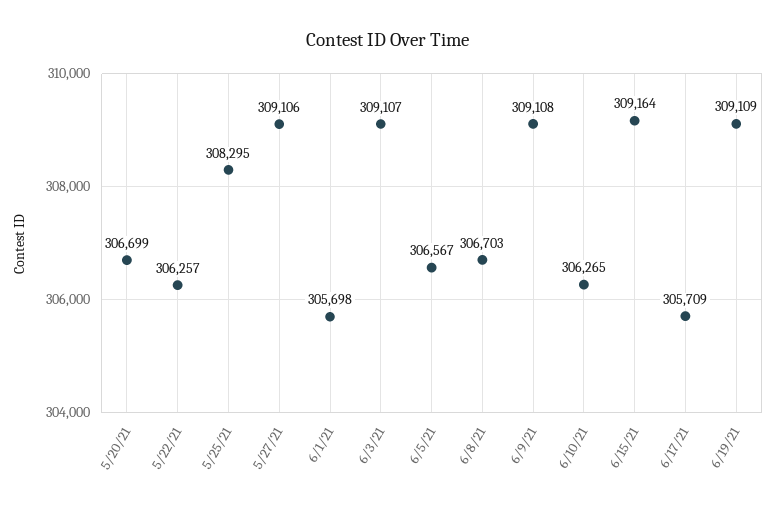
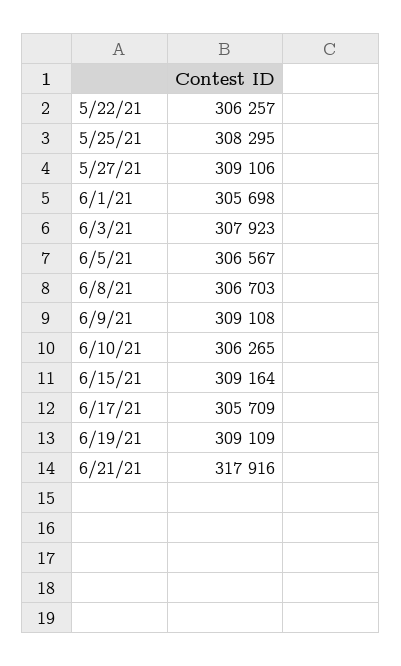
5/20/21: 306699 -> none
6/3/21: 309107 -> 307923
6/21/21: none -> 317916

